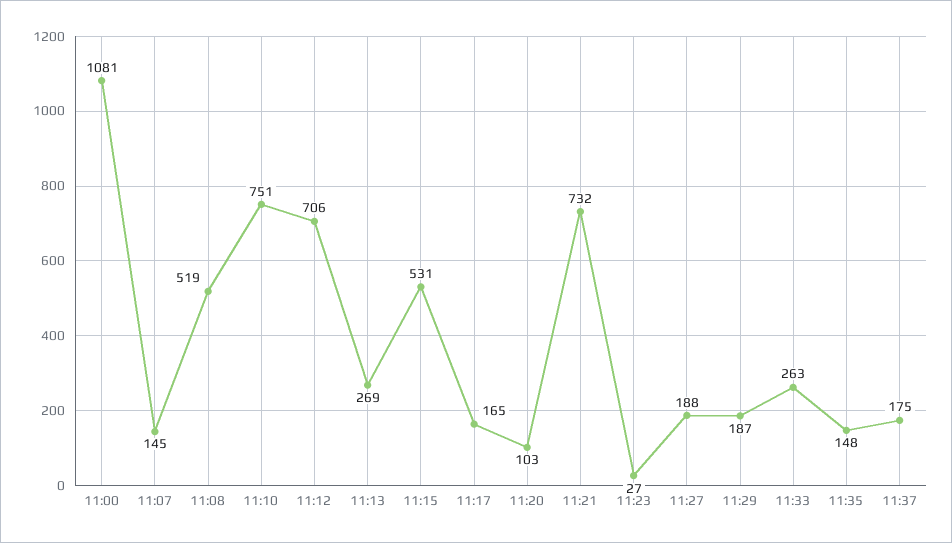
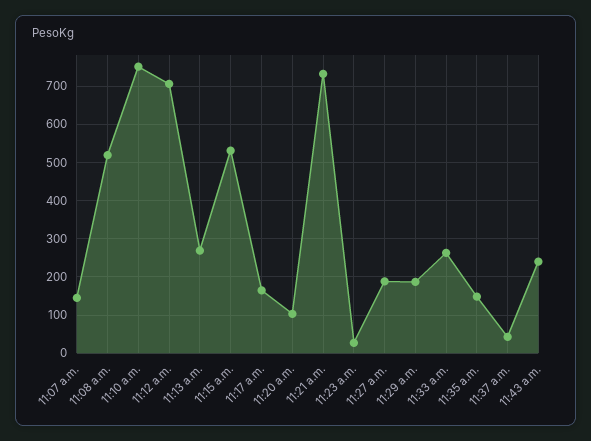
11:00: 1081 -> none
11:37: 175 -> 40
11:43 a.m.: none -> 240

